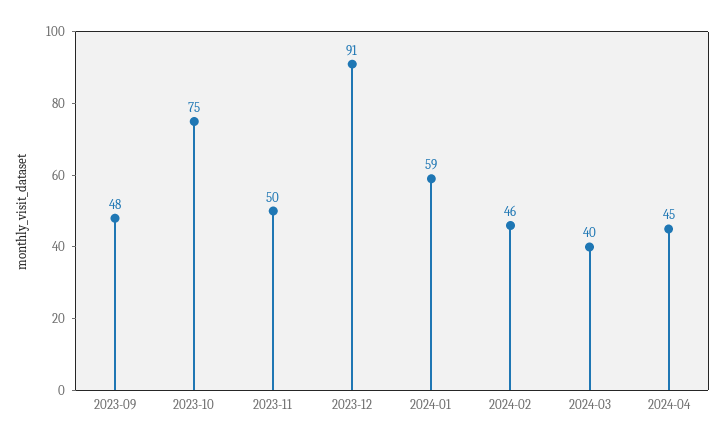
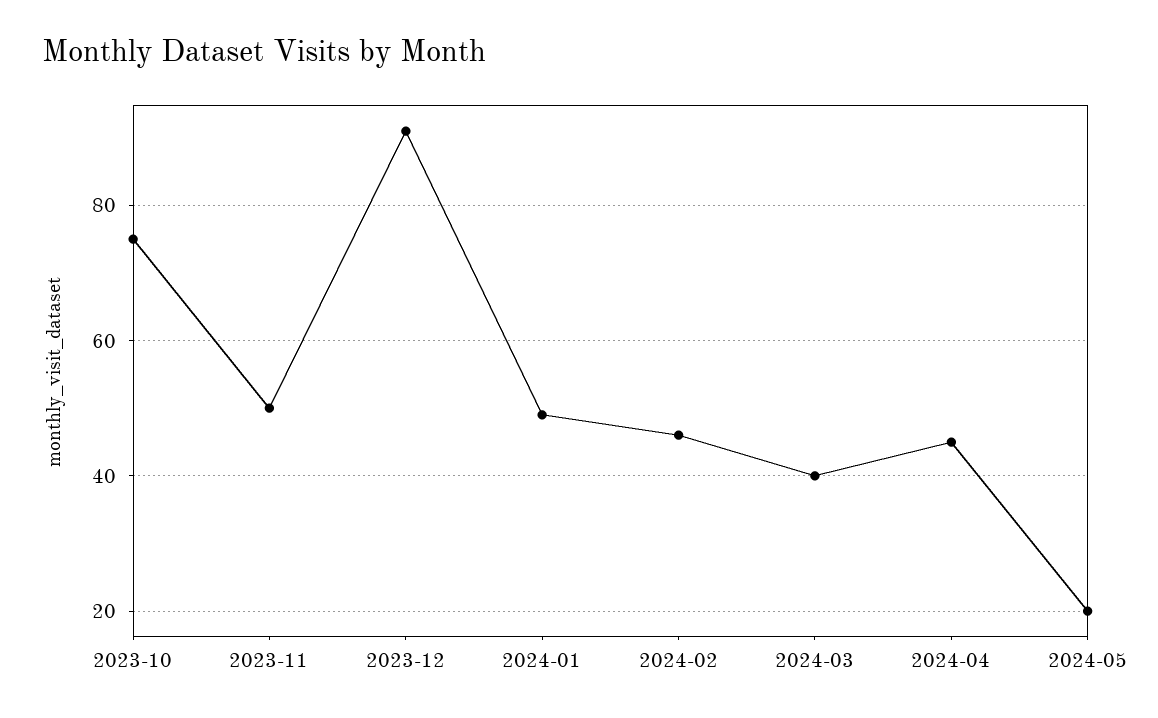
2023-09: 48 -> none
2024-01: 59 -> 50
2024-05: none -> 20

